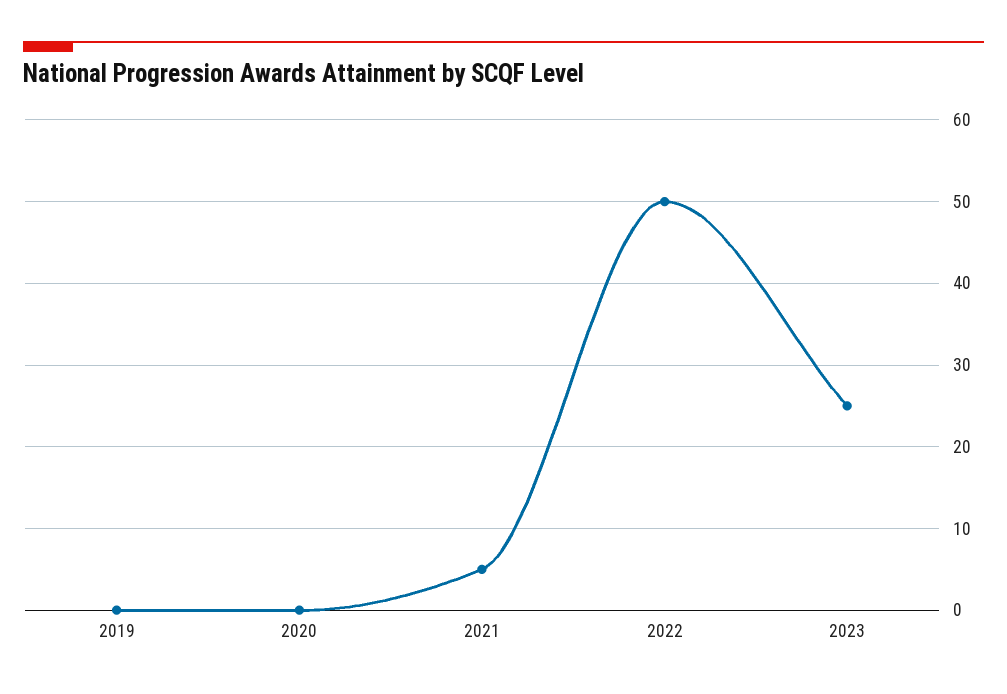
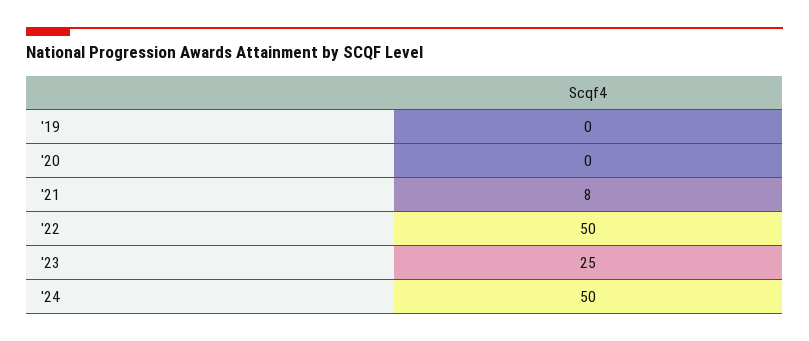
2021: 5 -> 8
'24: none -> 50

